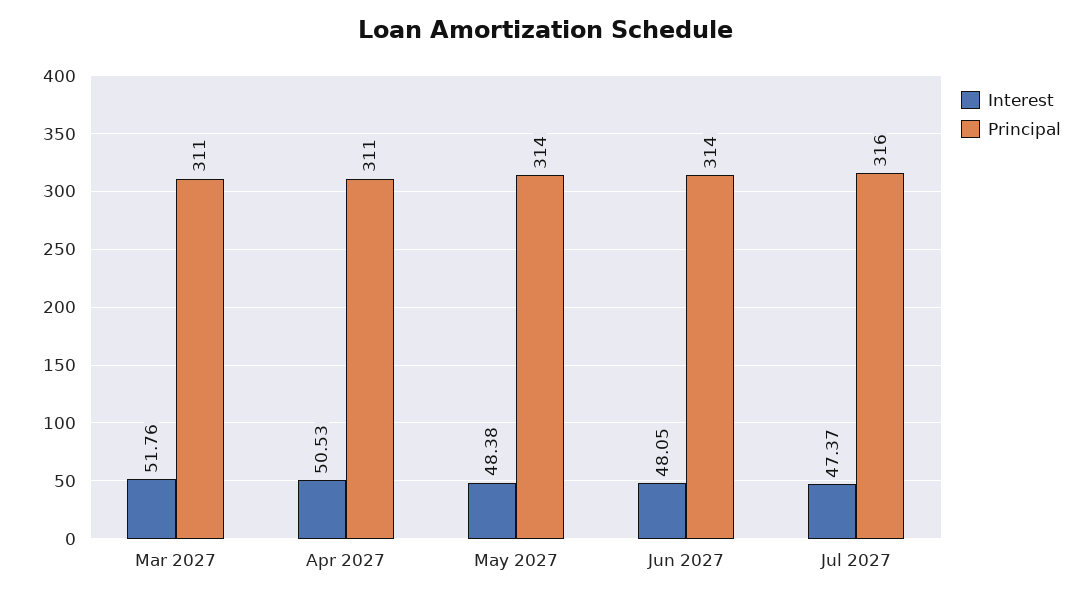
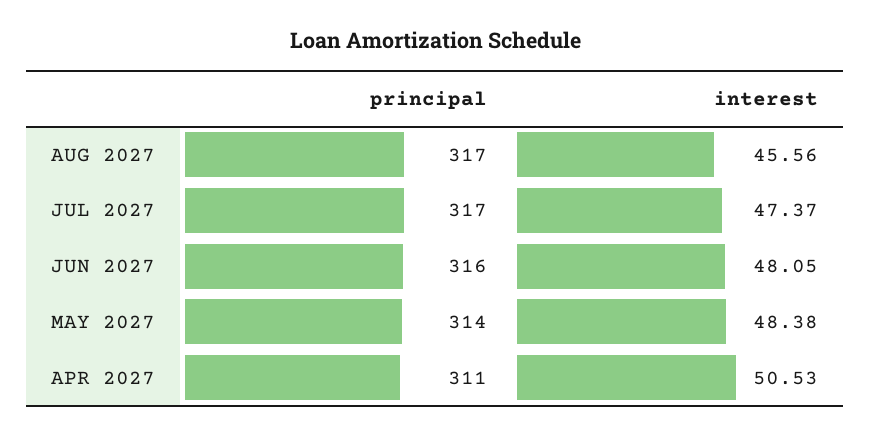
Interest, Mar 2027: 51.76 -> none
Principal, Mar 2027: 311 -> none
Principal, Jun 2027: 314 -> 316
Principal, Jul 2027: 316 -> 317
Principal, AUG 2027: none -> 317
Interest, AUG 2027: none -> 45.56

